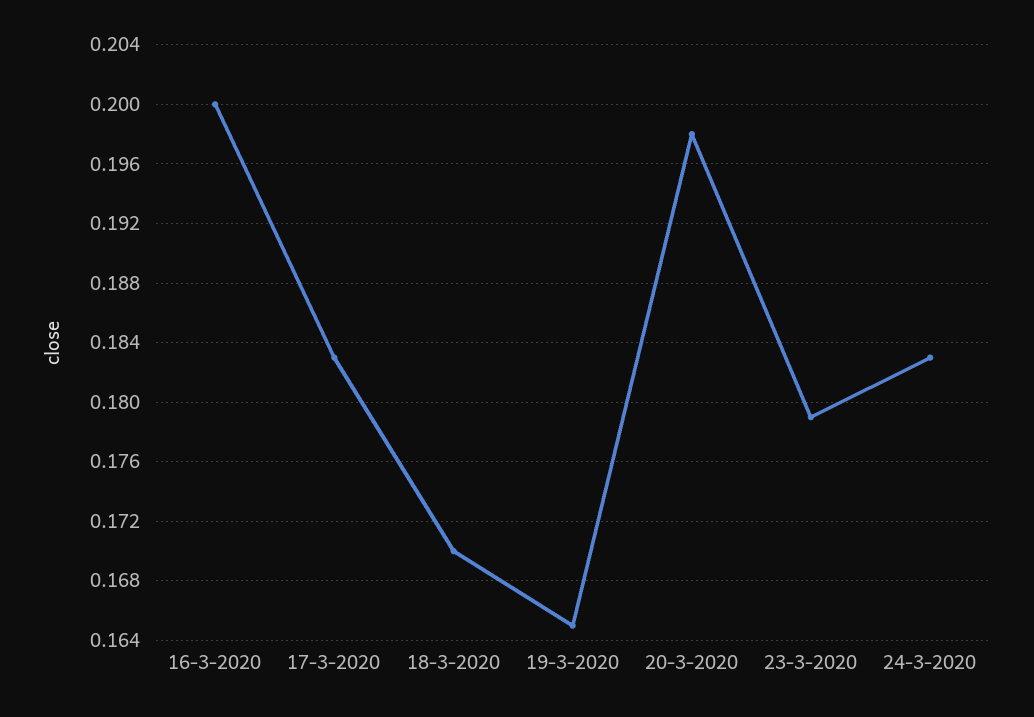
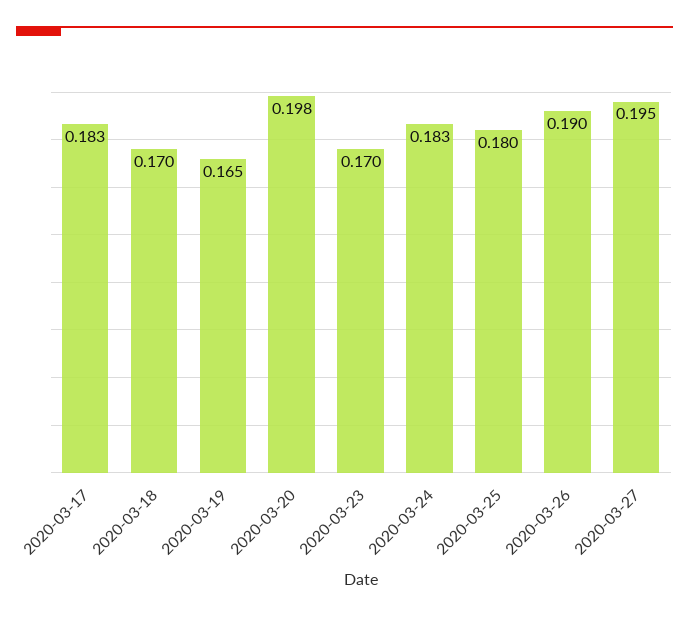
16-3-2020: 0.2 -> none
23-3-2020: 0.179 -> 0.17
2020-03-25: none -> 0.18
2020-03-26: none -> 0.19
2020-03-27: none -> 0.195

